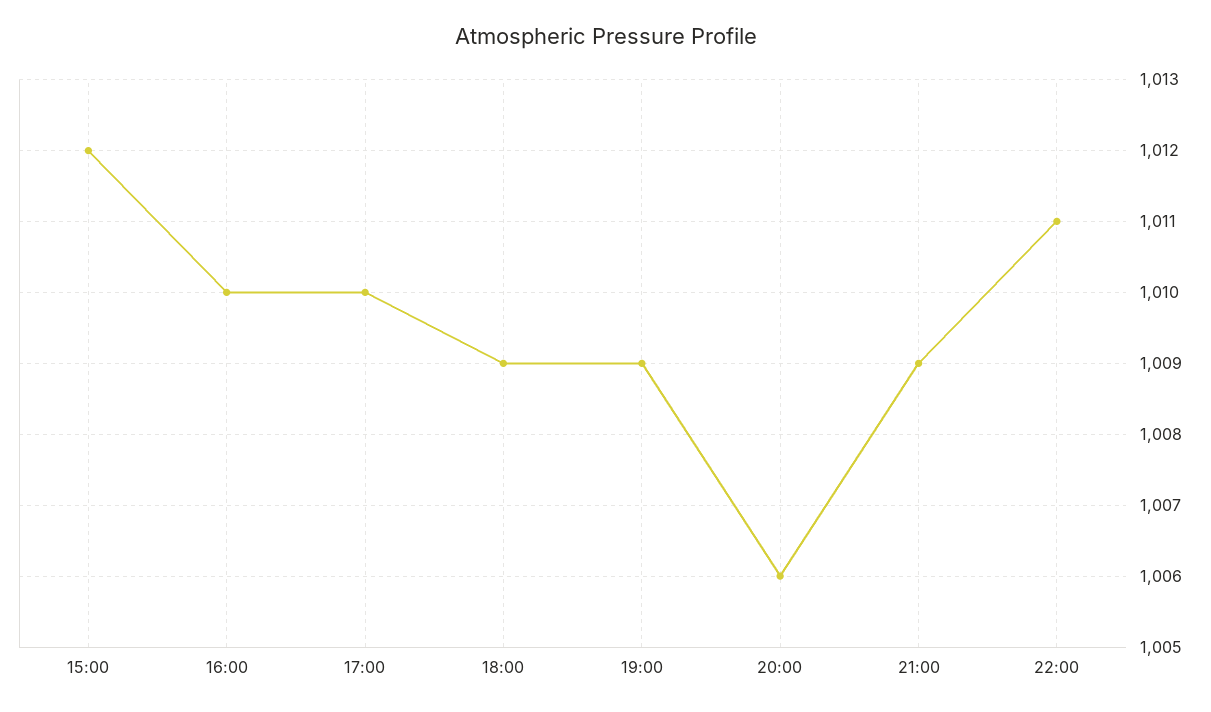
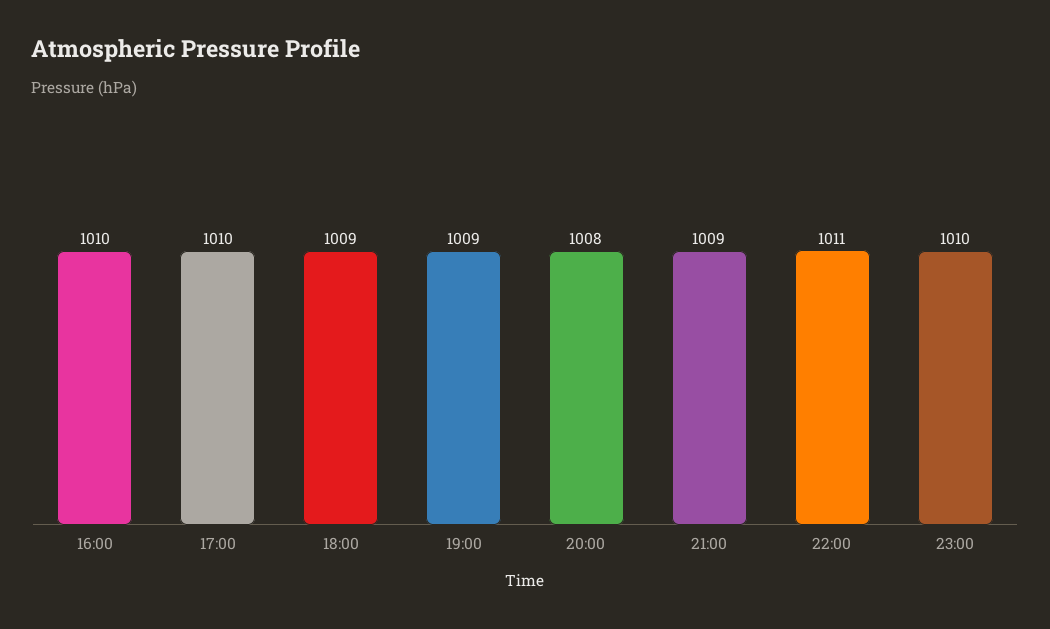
15:00: 1012 -> none
20:00: 1006 -> 1008
23:00: none -> 1010

